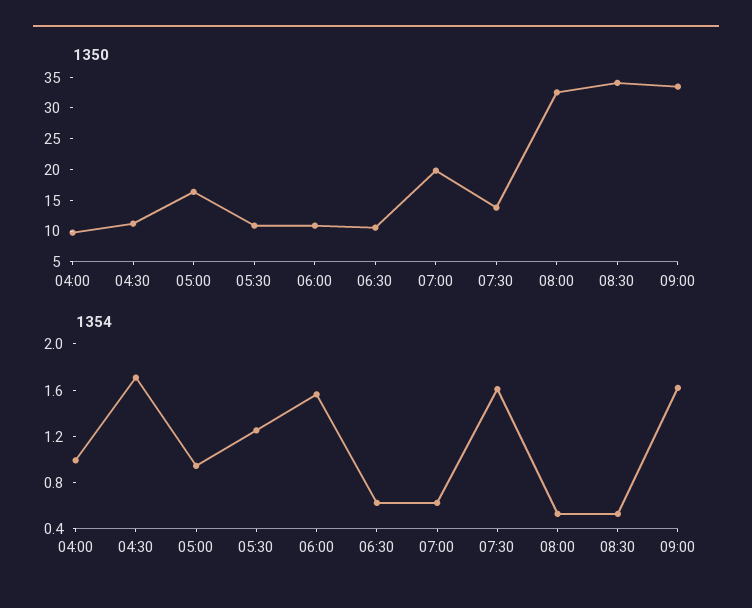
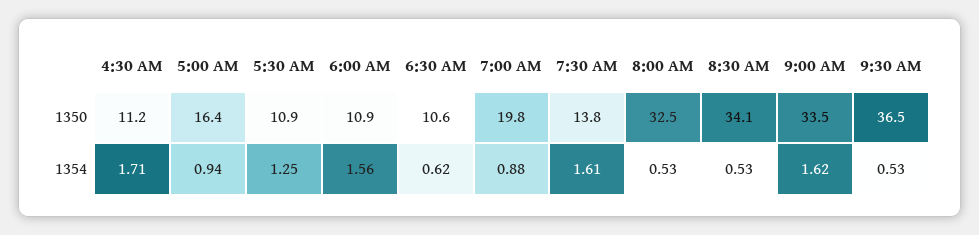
1350, 04:00: 10 -> none
1354, 04:00: 1 -> none
1354, 07:00: 0.6 -> 0.88
1350, 9:30 AM: none -> 36.5
1354, 9:30 AM: none -> 0.53

